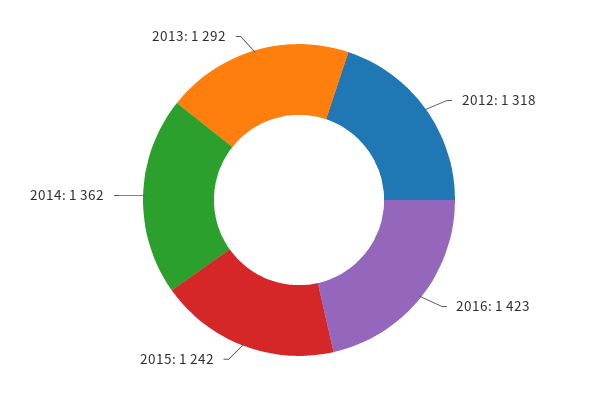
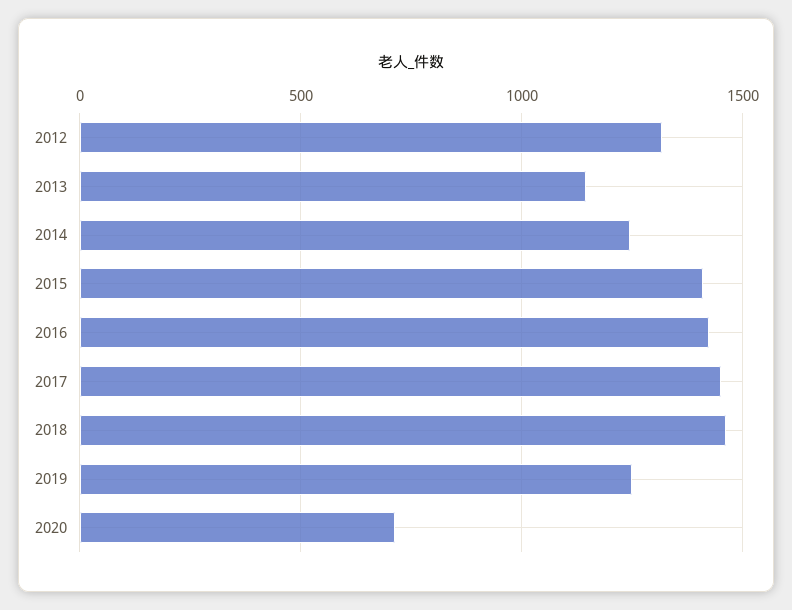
2015: 1242 -> 1400
2014: 1362 -> 1250
2013: 1292 -> 1150
2017: none -> 1450
2018: none -> 1450
2019: none -> 1250
2020: none -> 700

